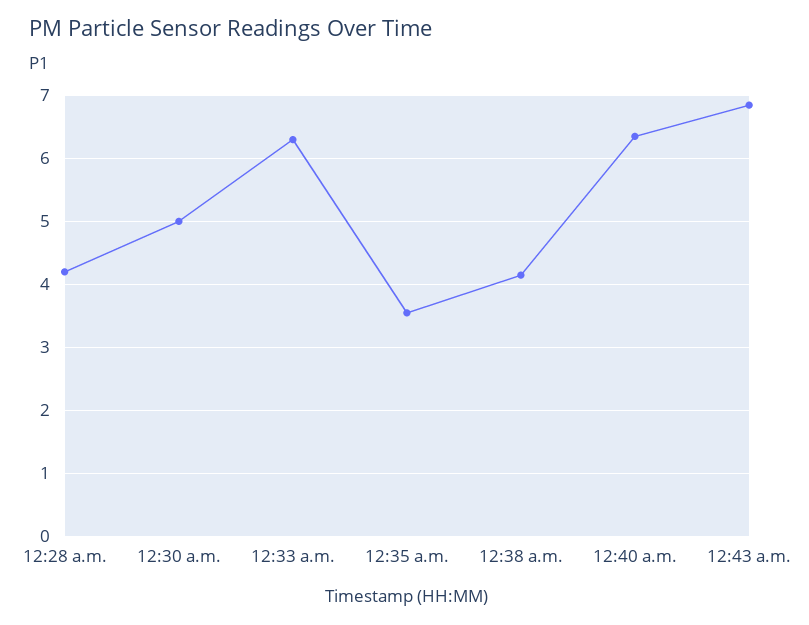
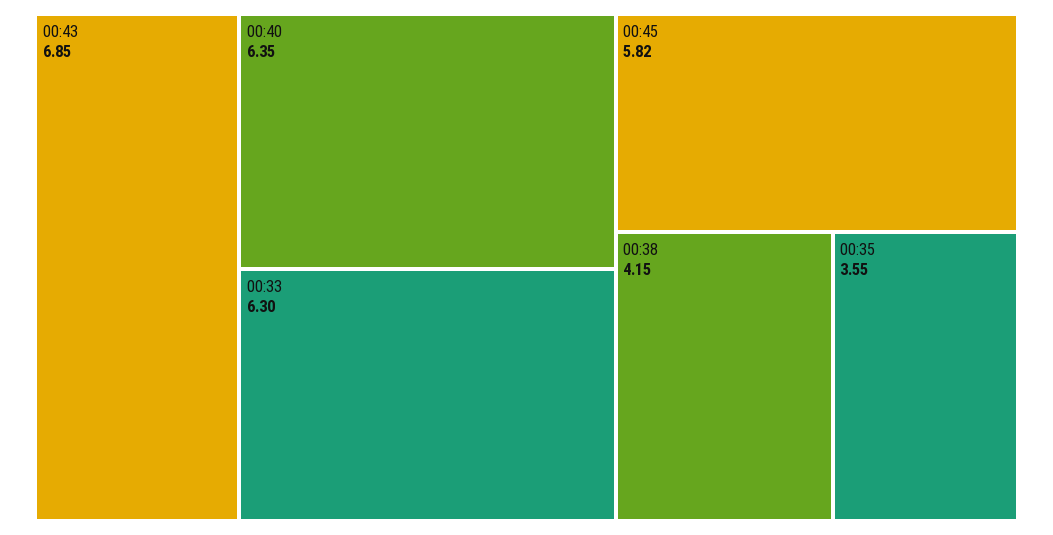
12:28 a.m.: 4.2 -> none
12:30 a.m.: 5 -> none
00:45: none -> 5.82

